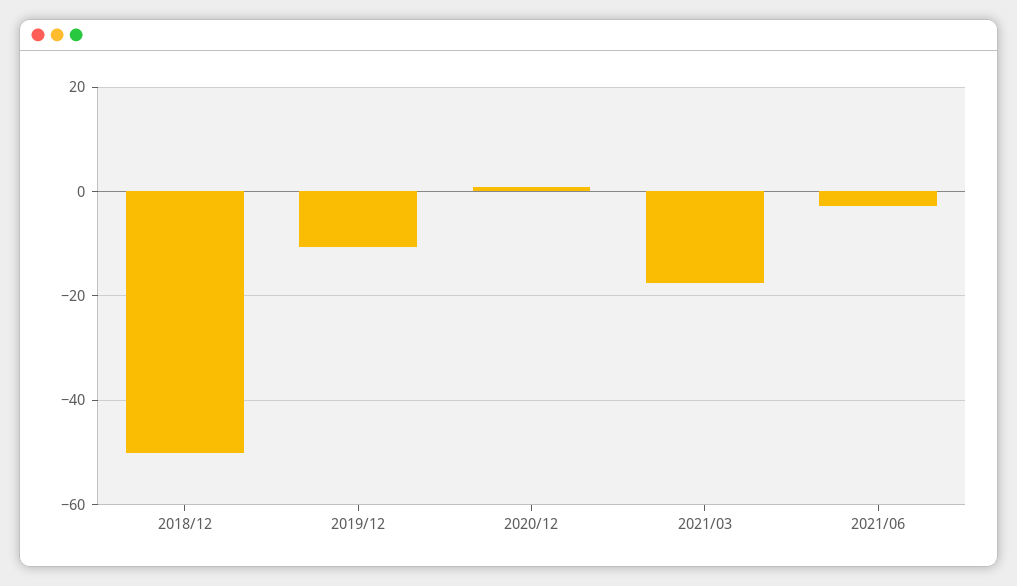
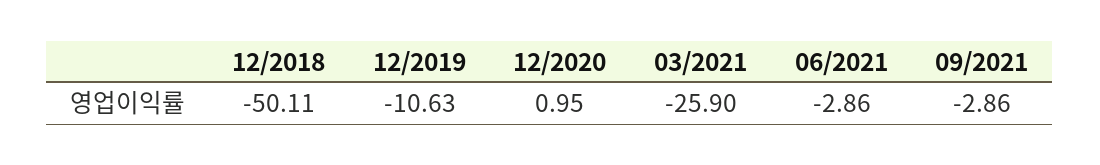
2021/03: -18 -> -25.9
09/2021: none -> -2.86

